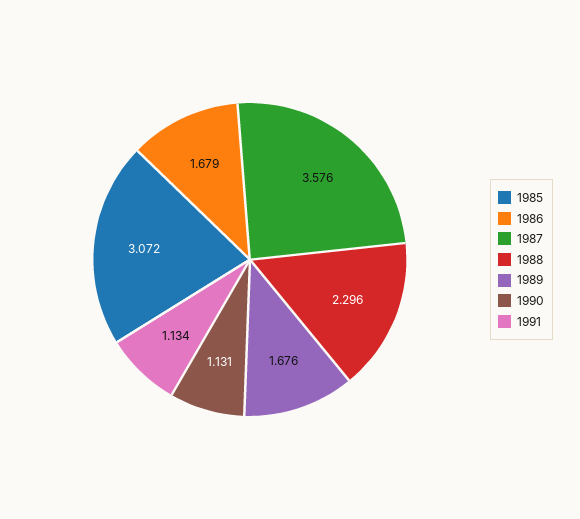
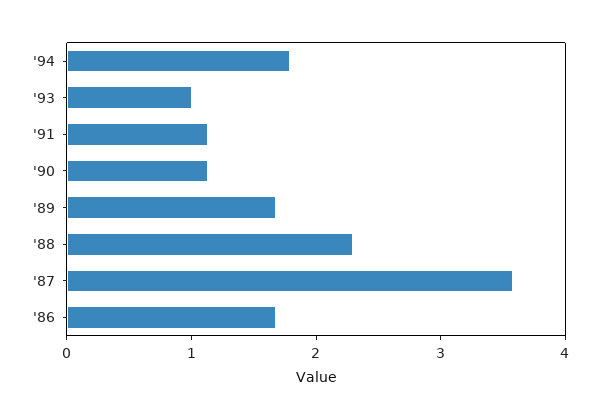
1985: 3.072 -> none
'94: none -> 1.8
'93: none -> 1

